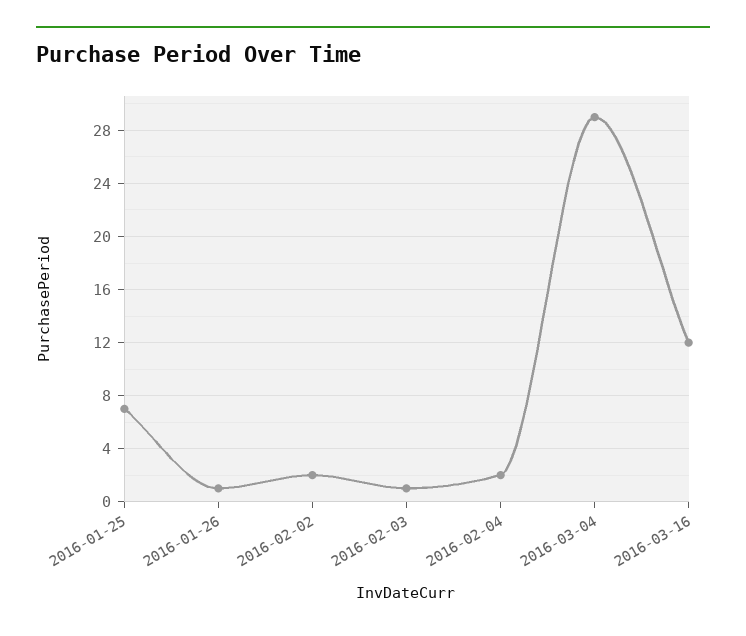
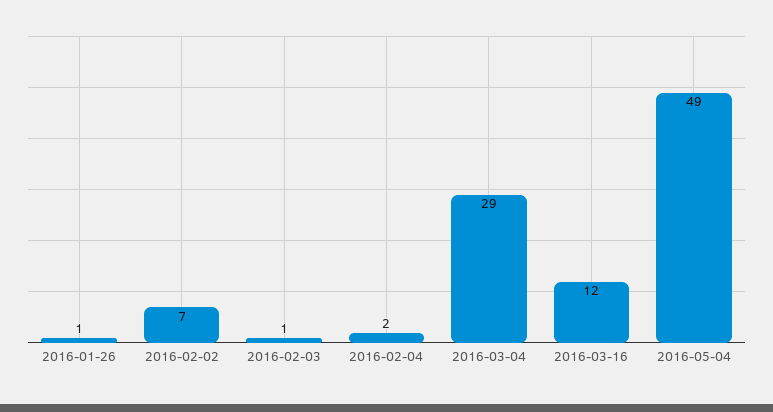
2016-01-25: 7 -> none
2016-02-02: 2 -> 7
2016-05-04: none -> 49

